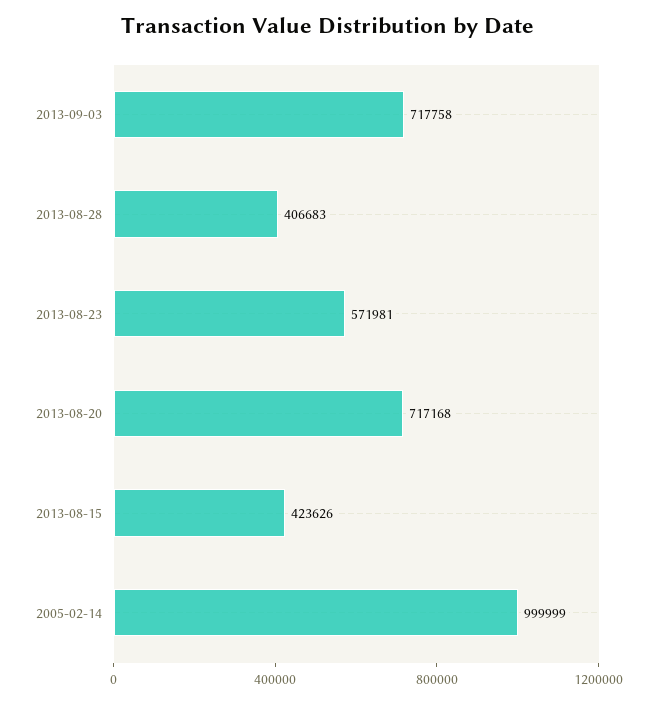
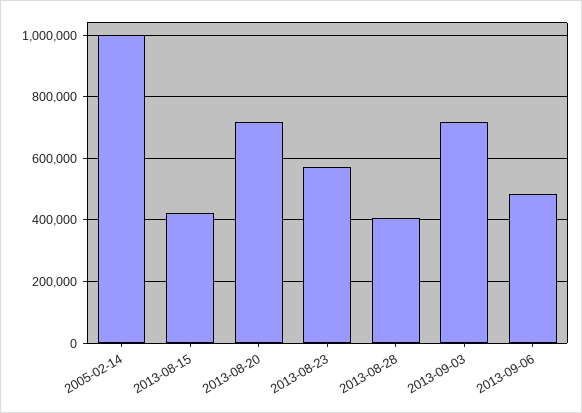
2013-09-06: none -> 480000

